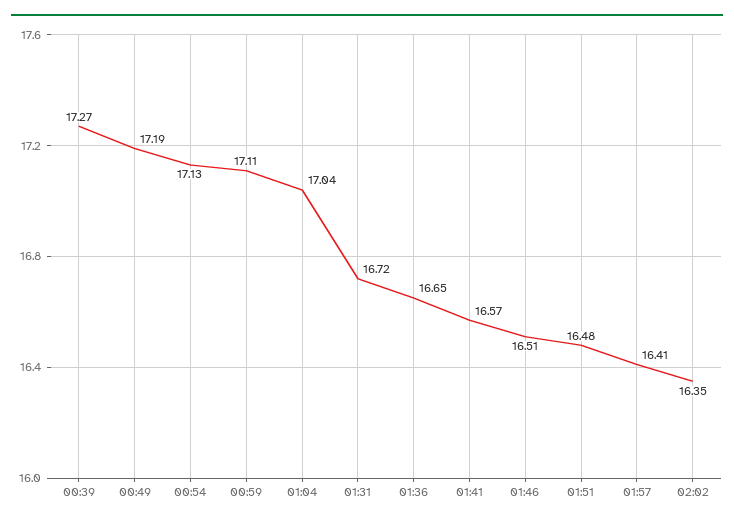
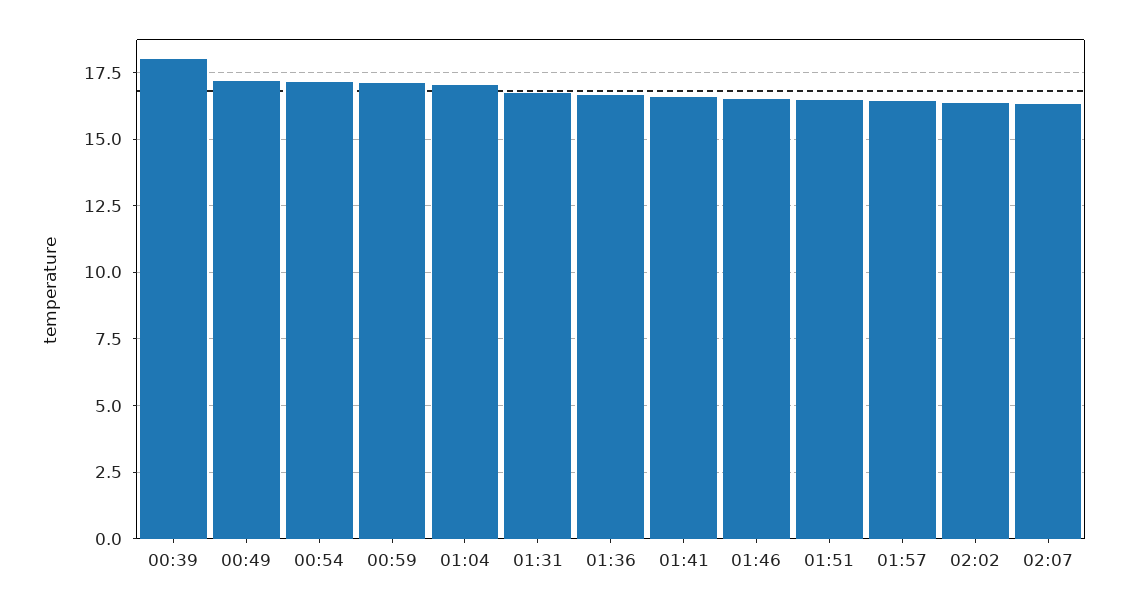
00:39: 17.27 -> 18
02:07: none -> 16.25

